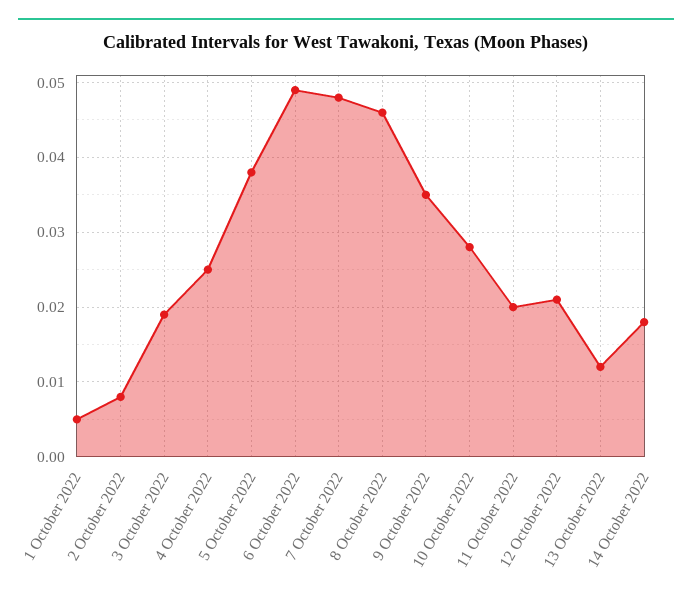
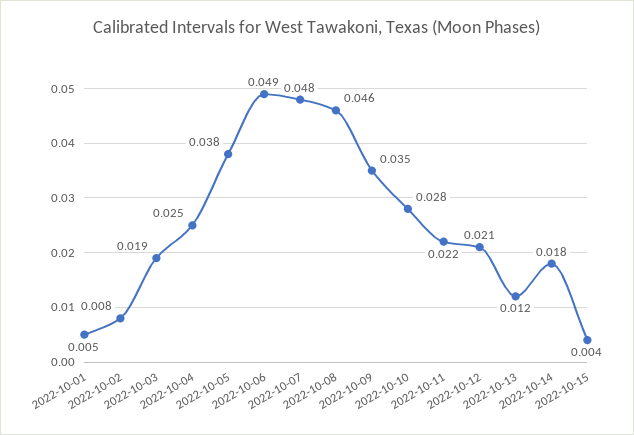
11 October 2022: 0.02 -> 0.022
2022-10-15: none -> 0.004

